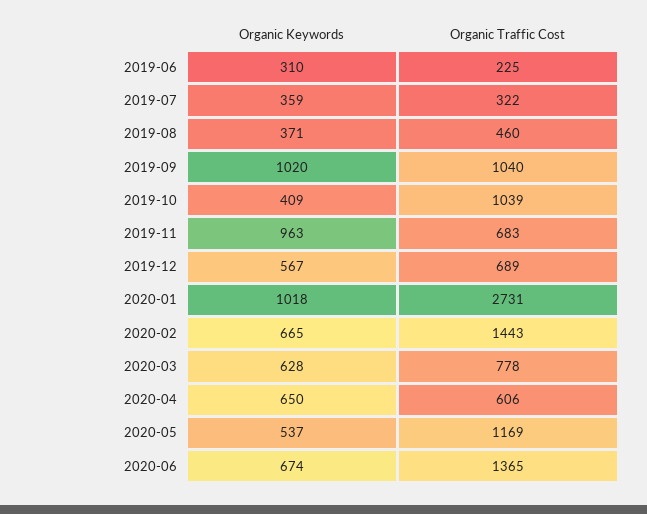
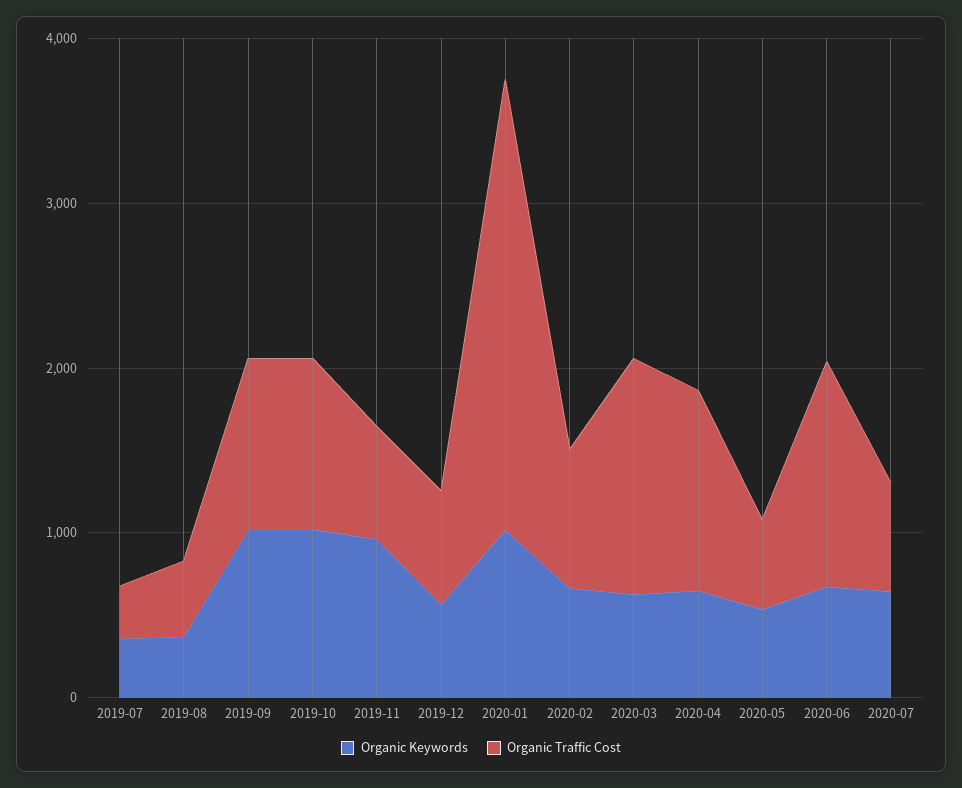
Organic Keywords, 2019-06: 310 -> none
Organic Traffic Cost, 2019-06: 225 -> none
Organic Keywords, 2019-10: 409 -> 1000
Organic Traffic Cost, 2020-02: 1443 -> 800
Organic Traffic Cost, 2020-03: 778 -> 1400
Organic Traffic Cost, 2020-04: 606 -> 1200
Organic Traffic Cost, 2020-05: 1169 -> 600
Organic Keywords, 2020-07: none -> 600
Organic Traffic Cost, 2020-07: none -> 600

